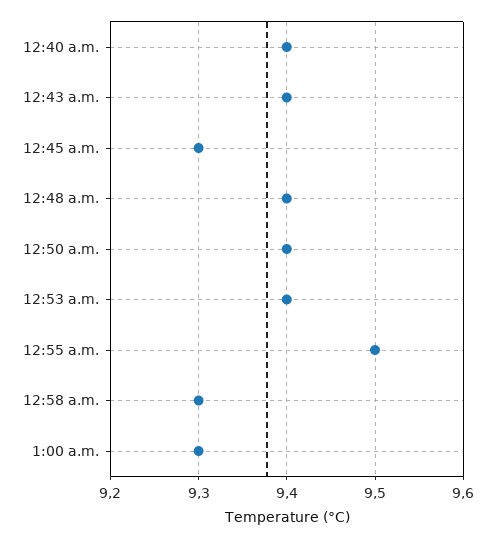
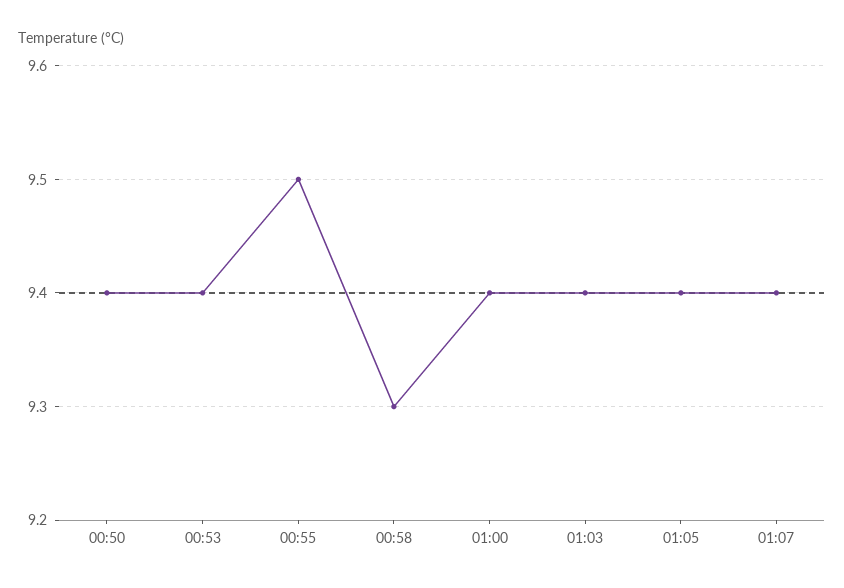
12:40 a.m.: 9.4 -> none
12:43 a.m.: 9.4 -> none
12:45 a.m.: 9.3 -> none
12:48 a.m.: 9.4 -> none
1:00 a.m.: 9.3 -> 9.4
01:03: none -> 9.4
01:05: none -> 9.4
01:07: none -> 9.4

